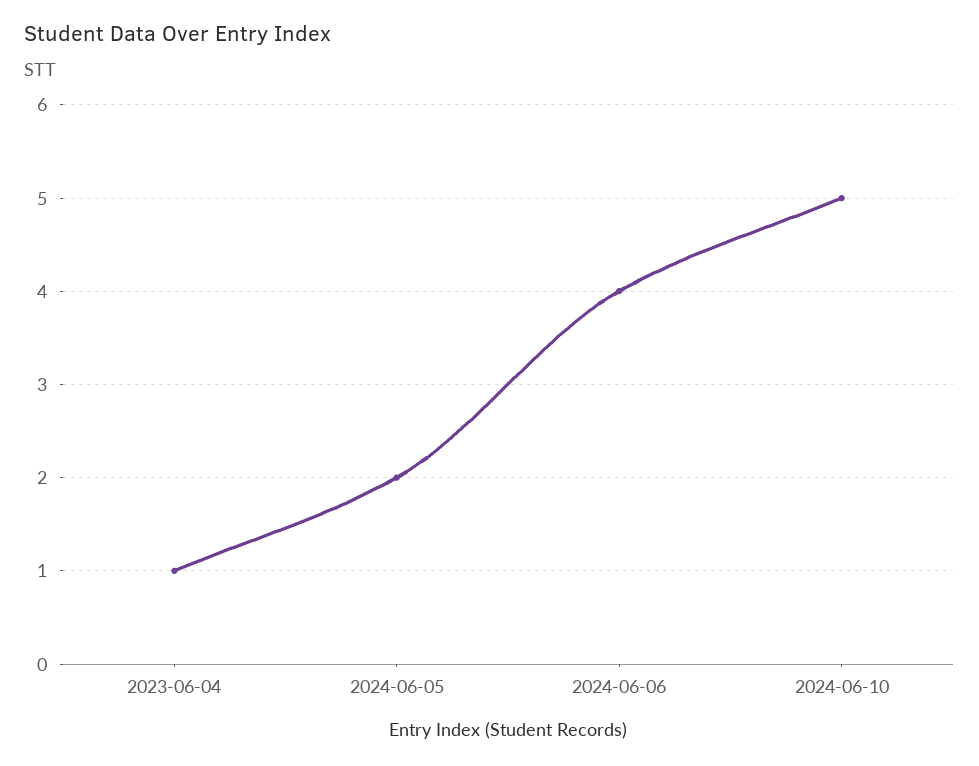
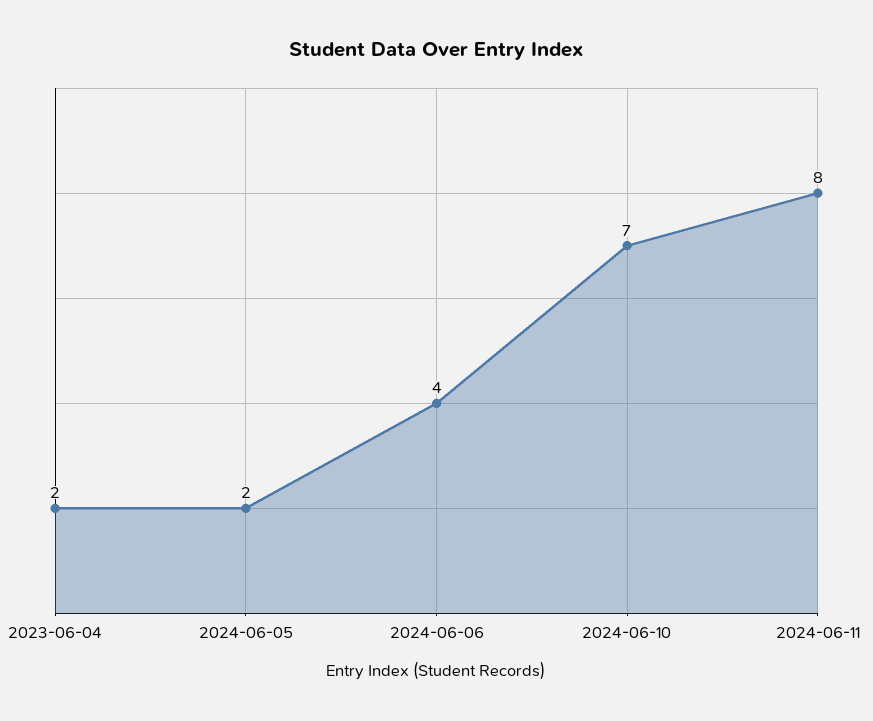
2023-06-04: 1 -> 2
2024-06-10: 5 -> 7
2024-06-11: none -> 8

